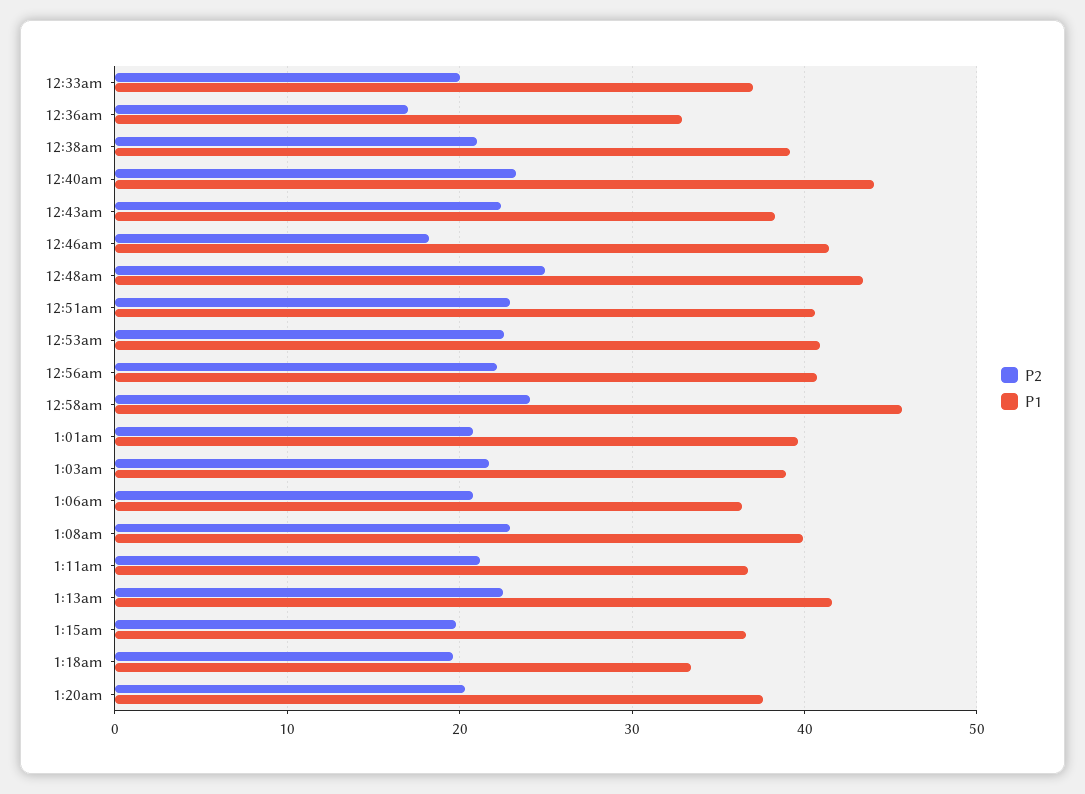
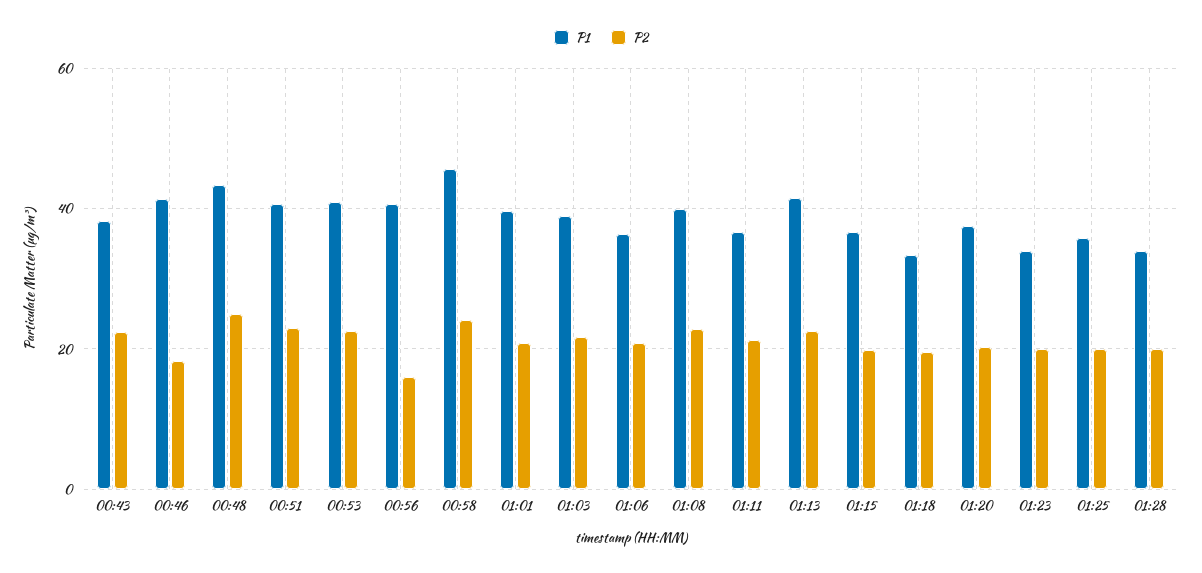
P2, 12:33am: 20 -> none
P1, 12:33am: 37 -> none
P2, 12:36am: 17 -> none
P1, 12:36am: 33 -> none
P2, 12:38am: 21 -> none
P1, 12:38am: 39 -> none
P2, 12:40am: 23 -> none
P1, 12:40am: 44 -> none
P2, 12:56am: 22 -> 16
P1, 01:23: none -> 34
P2, 01:23: none -> 20
P1, 01:25: none -> 36
P2, 01:25: none -> 20
P1, 01:28: none -> 34
P2, 01:28: none -> 20

